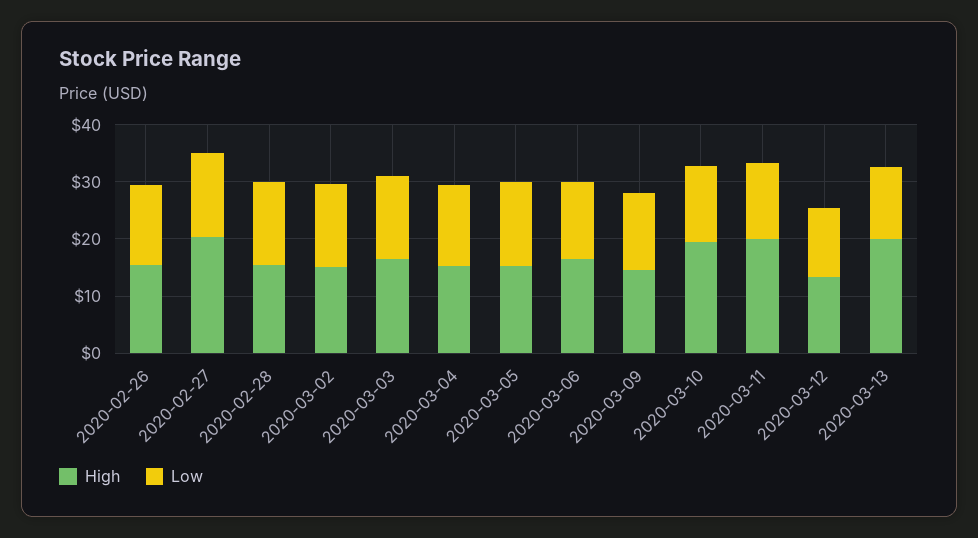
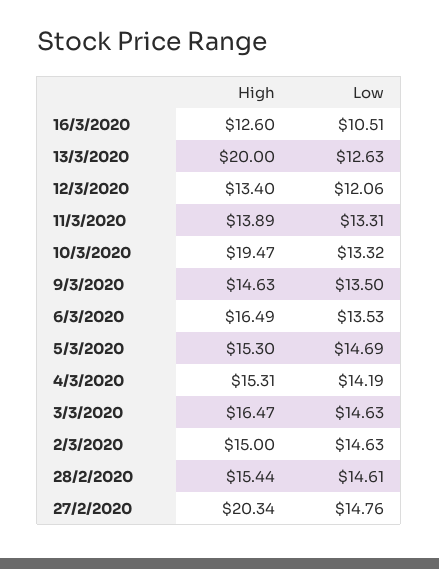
High, 2020-02-26: 16 -> none
Low, 2020-02-26: 14 -> none
High, 2020-03-11: 20 -> 13.89
High, 16/3/2020: none -> 12.6
Low, 16/3/2020: none -> 10.51

